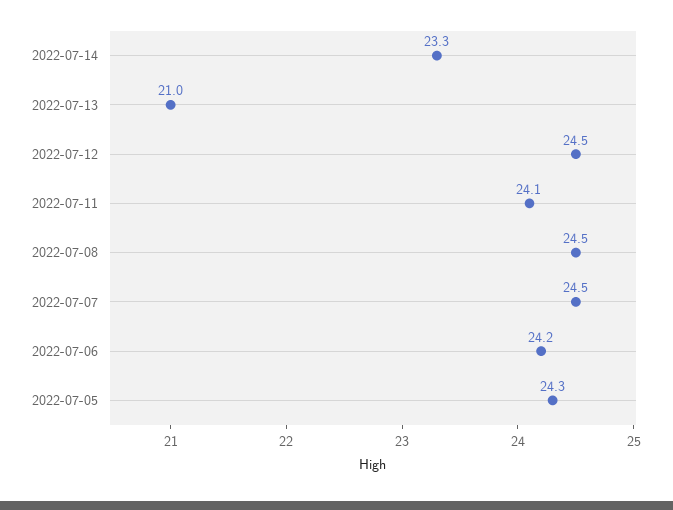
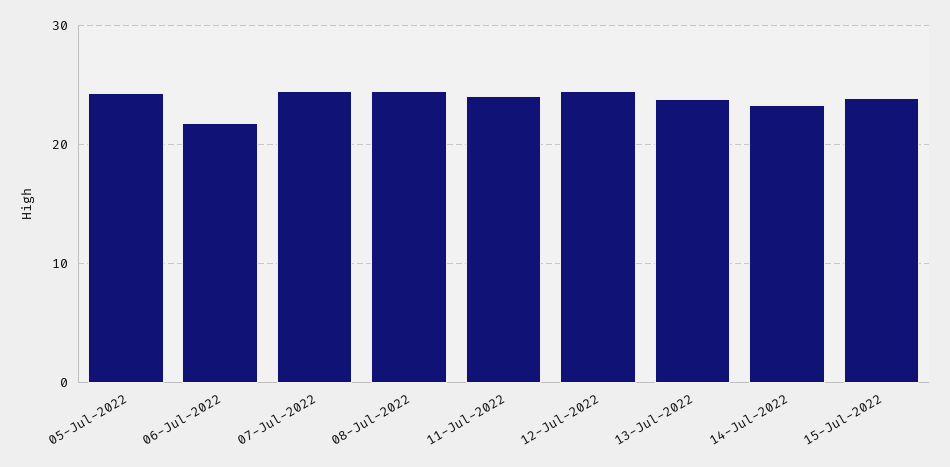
2022-07-13: 21 -> 24
2022-07-06: 24.2 -> 22
15-Jul-2022: none -> 24

